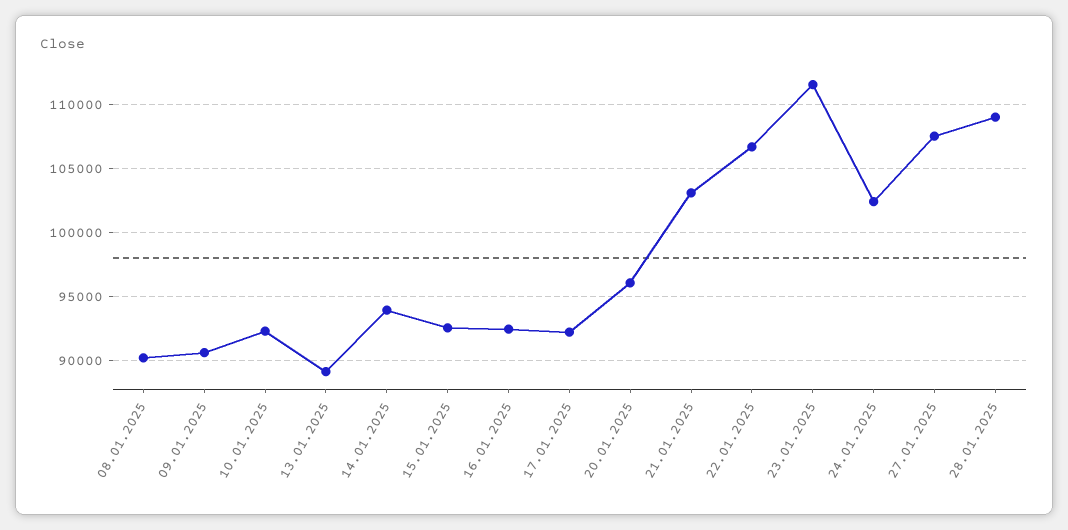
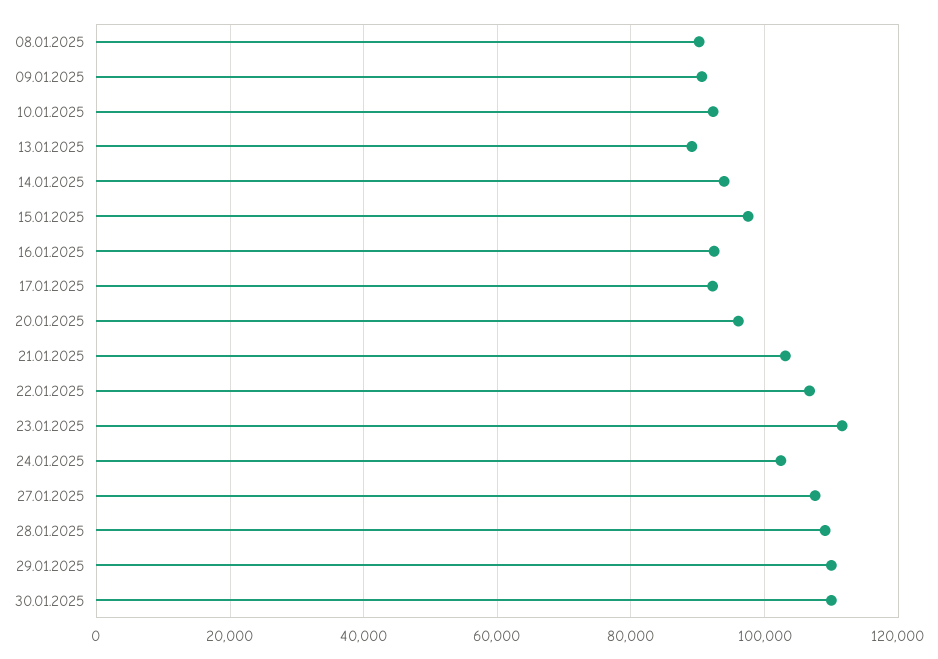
15.01.2025: 92500 -> 98000
29.01.2025: none -> 110000
30.01.2025: none -> 110000

